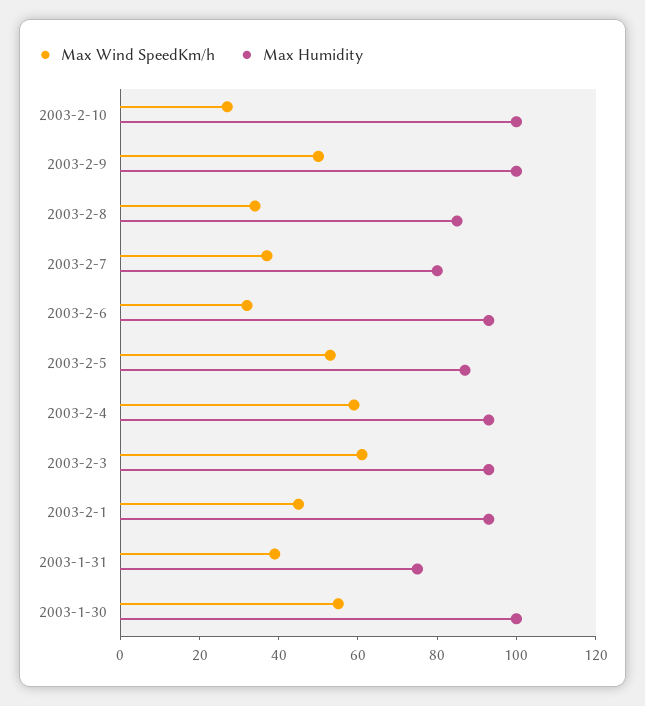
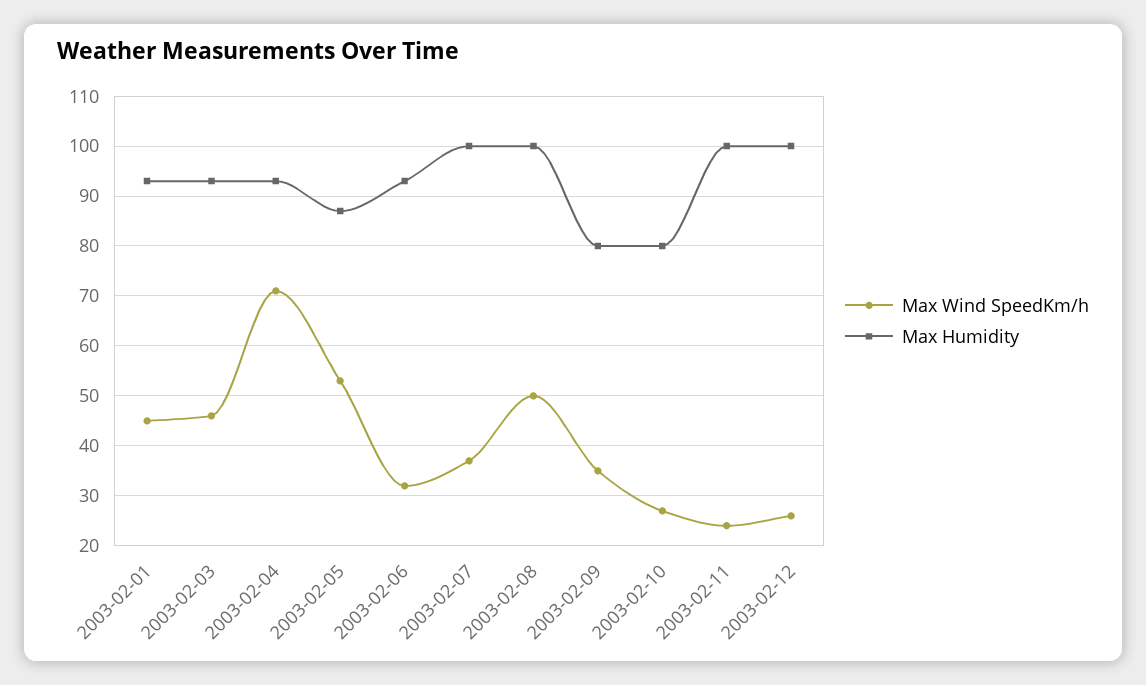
Max Humidity, 2003-2-10: 100 -> 80
Max Wind SpeedKm/h, 2003-2-9: 50 -> 35
Max Humidity, 2003-2-9: 100 -> 80
Max Wind SpeedKm/h, 2003-2-8: 35 -> 50
Max Humidity, 2003-2-8: 85 -> 100
Max Humidity, 2003-2-7: 80 -> 100
Max Wind SpeedKm/h, 2003-2-4: 60 -> 70
Max Wind SpeedKm/h, 2003-2-3: 60 -> 45
Max Wind SpeedKm/h, 2003-1-31: 40 -> none
Max Humidity, 2003-1-31: 75 -> none
Max Wind SpeedKm/h, 2003-1-30: 55 -> none
Max Humidity, 2003-1-30: 100 -> none
Max Wind SpeedKm/h, 2003-02-11: none -> 25
Max Humidity, 2003-02-11: none -> 100
Max Wind SpeedKm/h, 2003-02-12: none -> 25
Max Humidity, 2003-02-12: none -> 100

